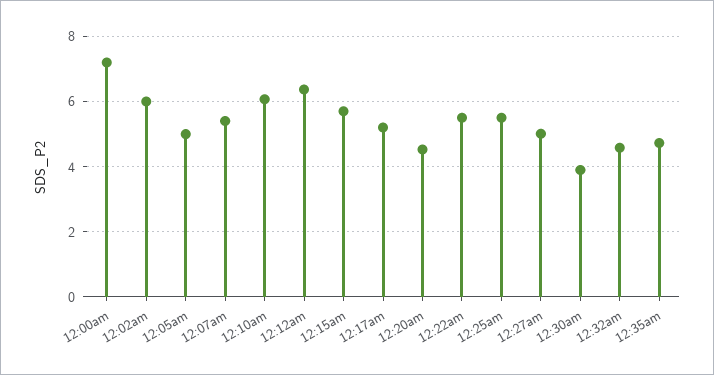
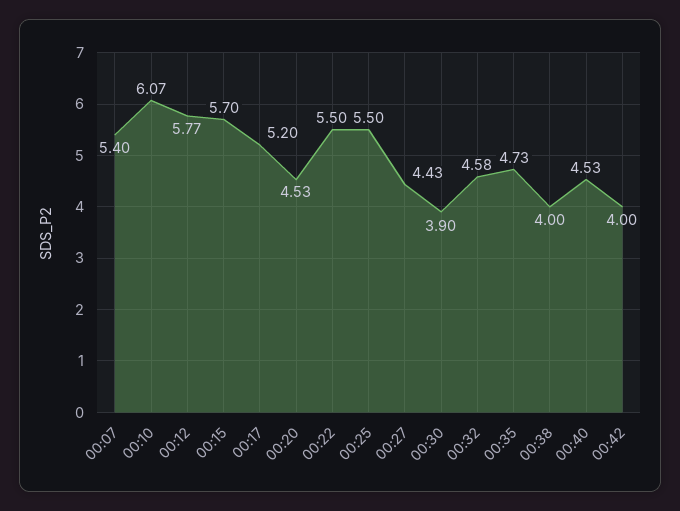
12:00am: 7.2 -> none
12:02am: 6 -> none
12:05am: 5 -> none
12:12am: 6.4 -> 5.77
12:27am: 5 -> 4.43
00:38: none -> 4
00:40: none -> 4.53
00:42: none -> 4

